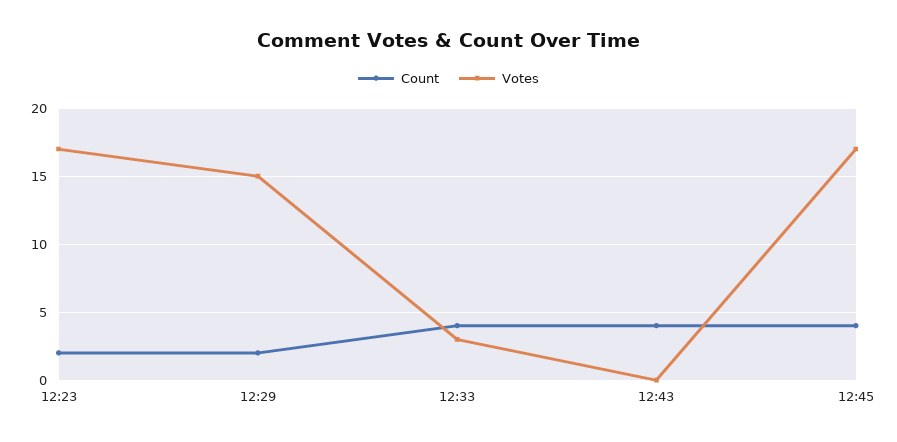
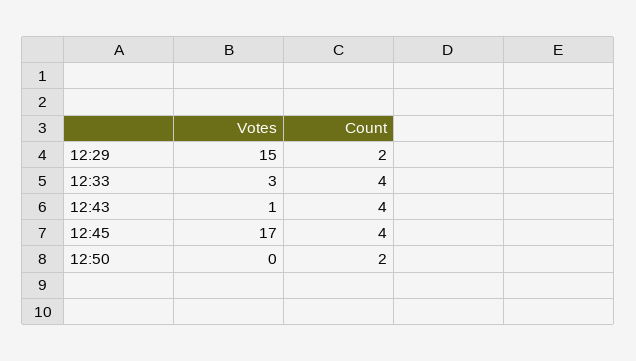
Count, 12:23: 2 -> none
Votes, 12:23: 17 -> none
Votes, 12:43: 0 -> 1
Votes, 12:50: none -> 0
Count, 12:50: none -> 2

